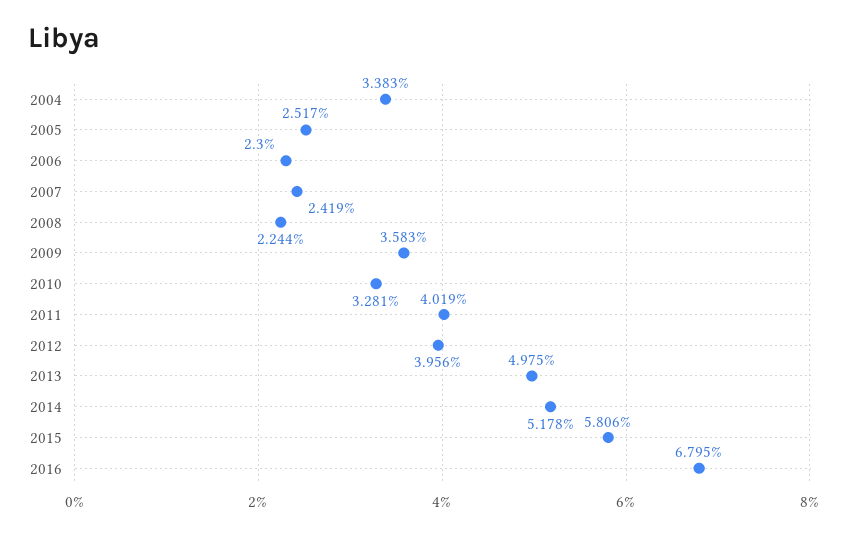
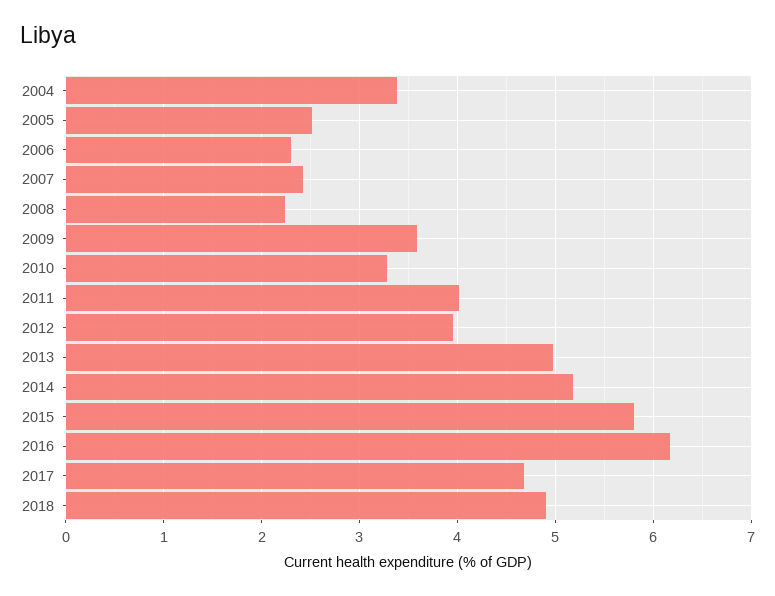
2016: 6.795 -> 6.2
2017: none -> 4.7
2018: none -> 4.9

